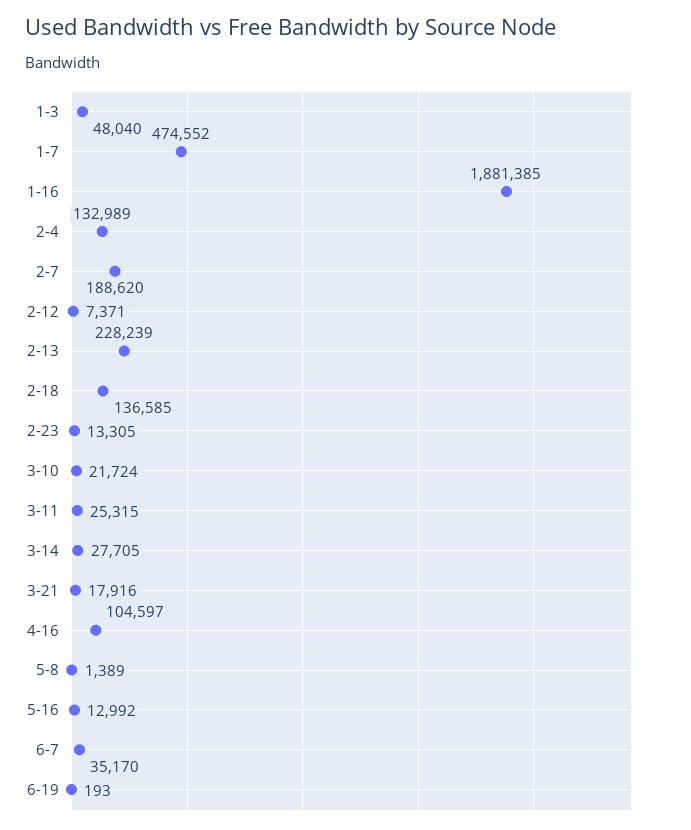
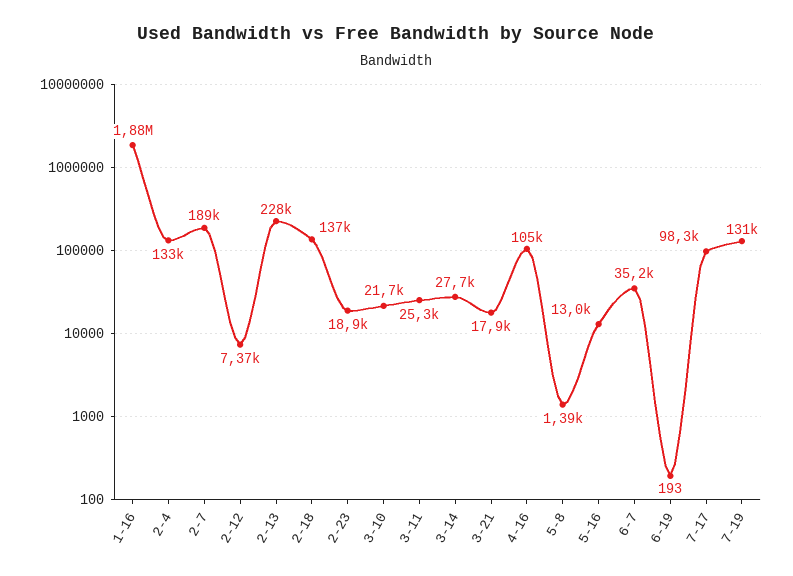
1-3: 48040 -> none
1-7: 474552 -> none
2-23: 13305 -> 18900
7-17: none -> 98300
7-19: none -> 131000

